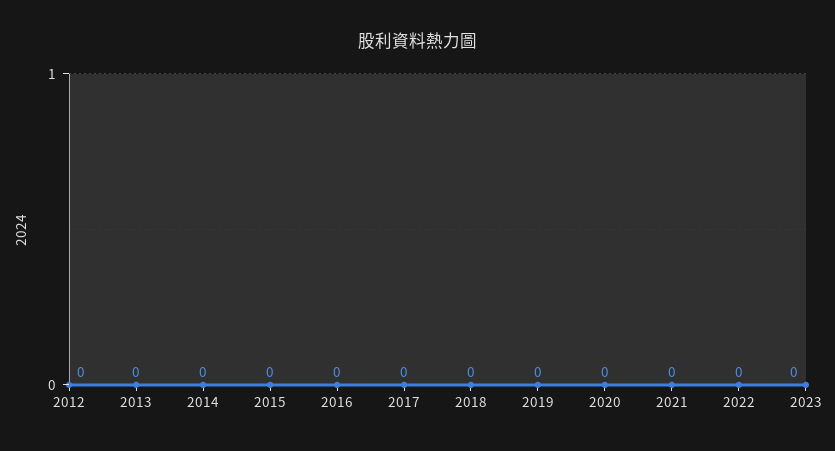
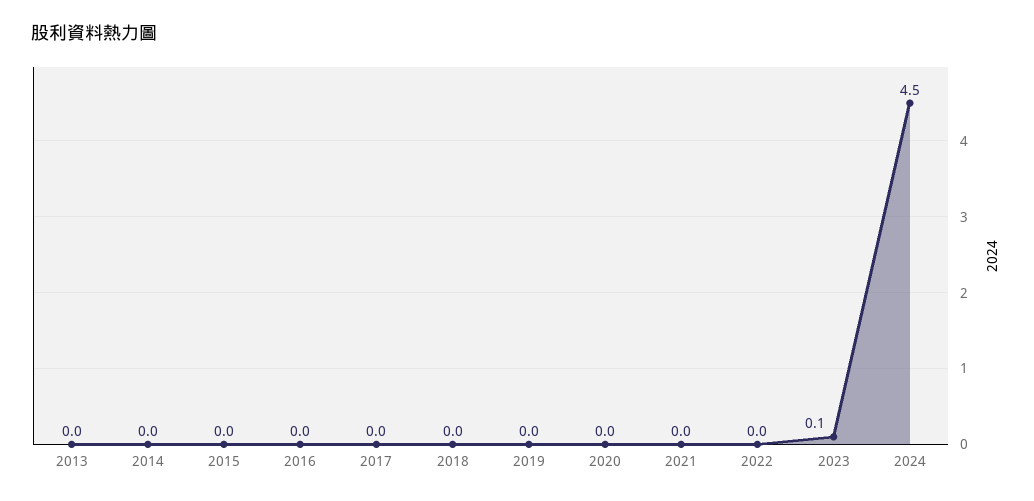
2012: 0 -> none
2023: 0 -> 0.1
2024: none -> 4.5

